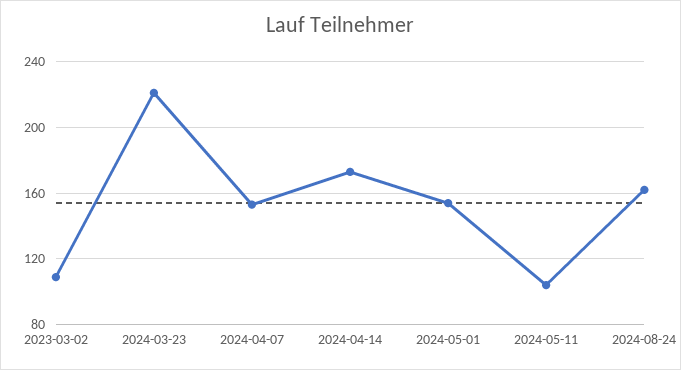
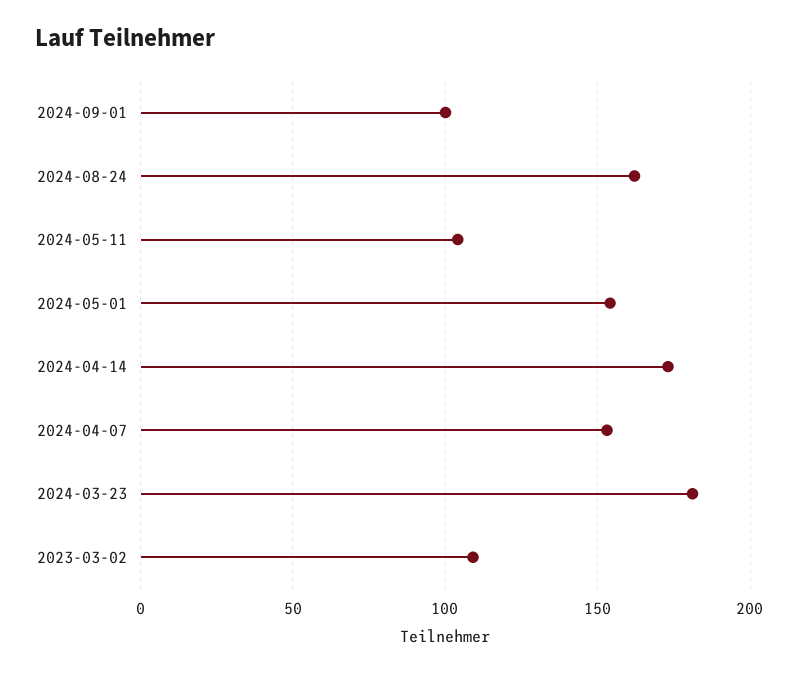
2024-03-23: 220 -> 180
2024-09-01: none -> 100

